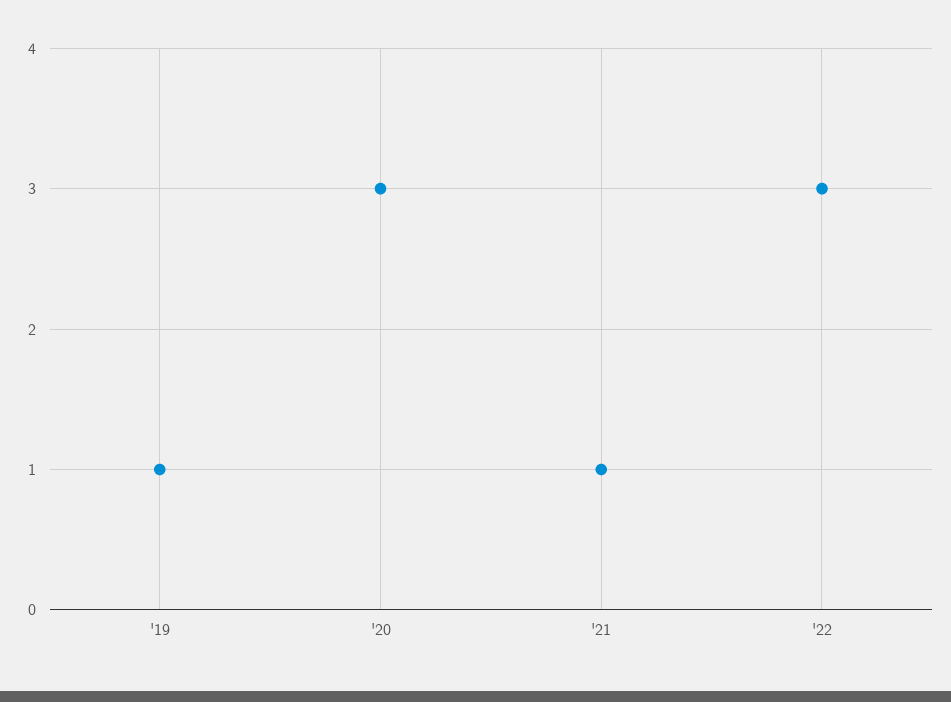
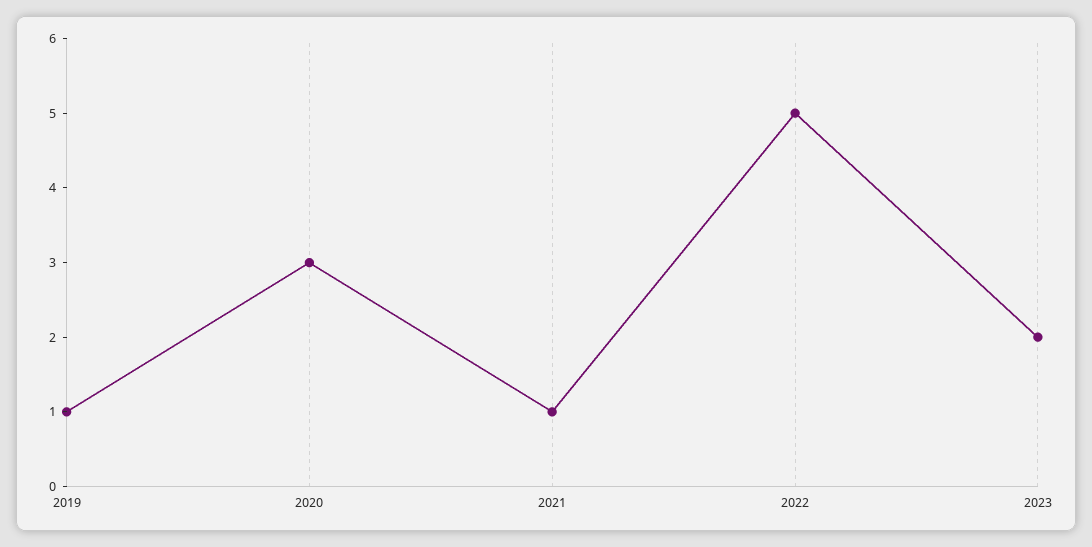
'22: 3 -> 5
2023: none -> 2

